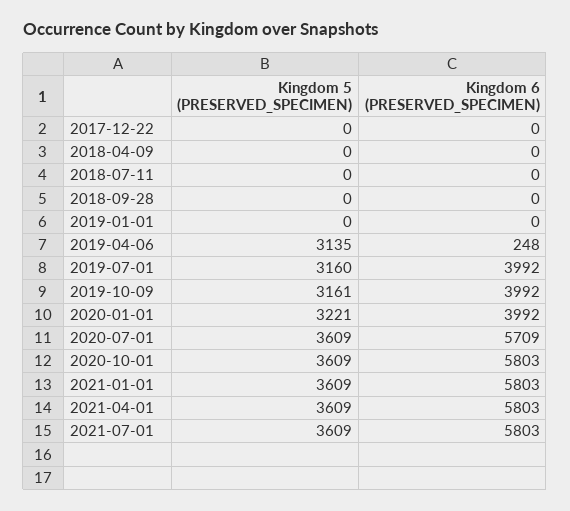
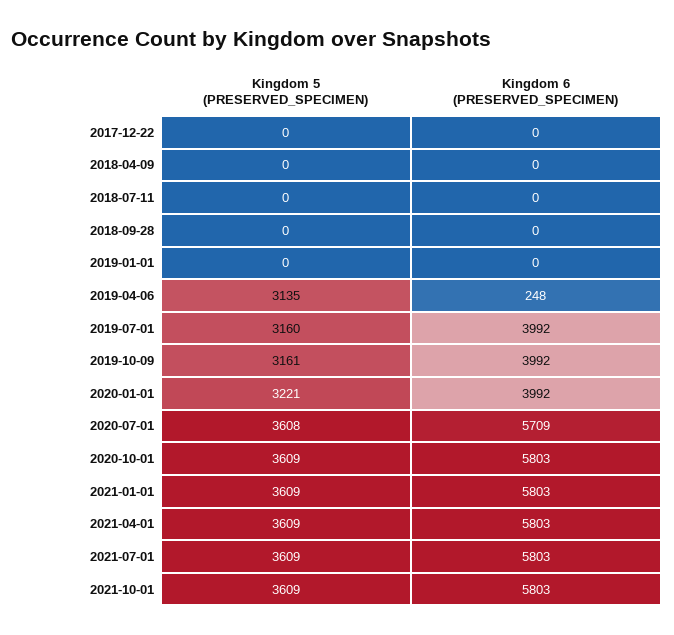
Kingdom 5 (PRESERVED_SPECIMEN), 2020-07-01: 3609 -> 3608
Kingdom 5 (PRESERVED_SPECIMEN), 2021-10-01: none -> 3609
Kingdom 6 (PRESERVED_SPECIMEN), 2021-10-01: none -> 5803

